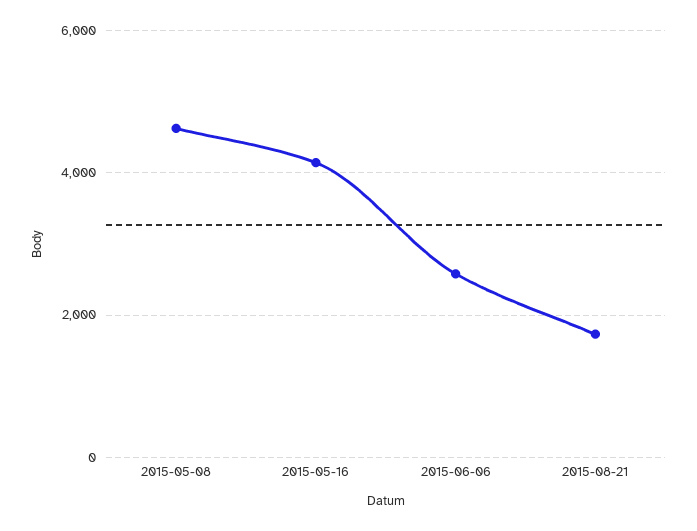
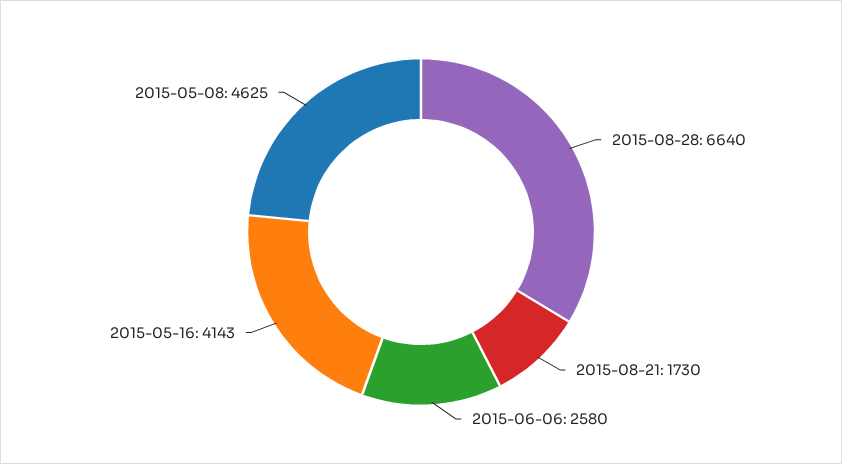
2015-08-28: none -> 6640

